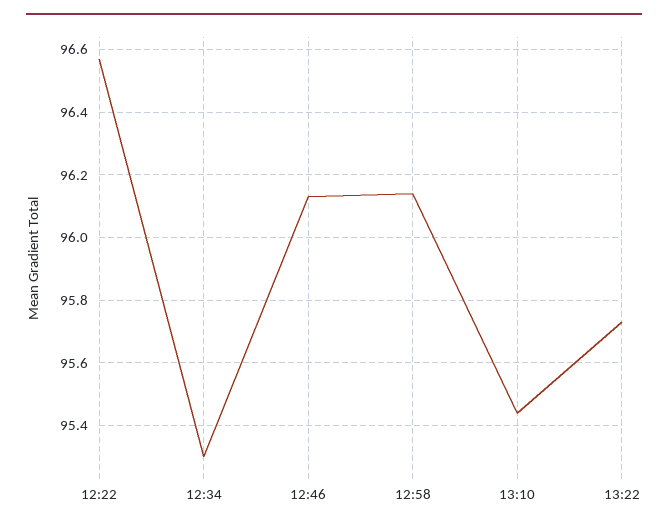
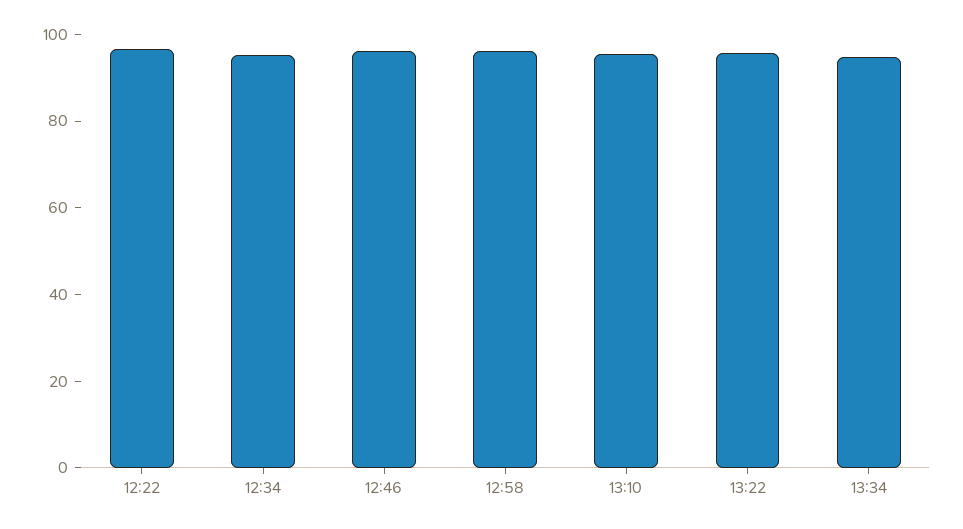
13:34: none -> 95

